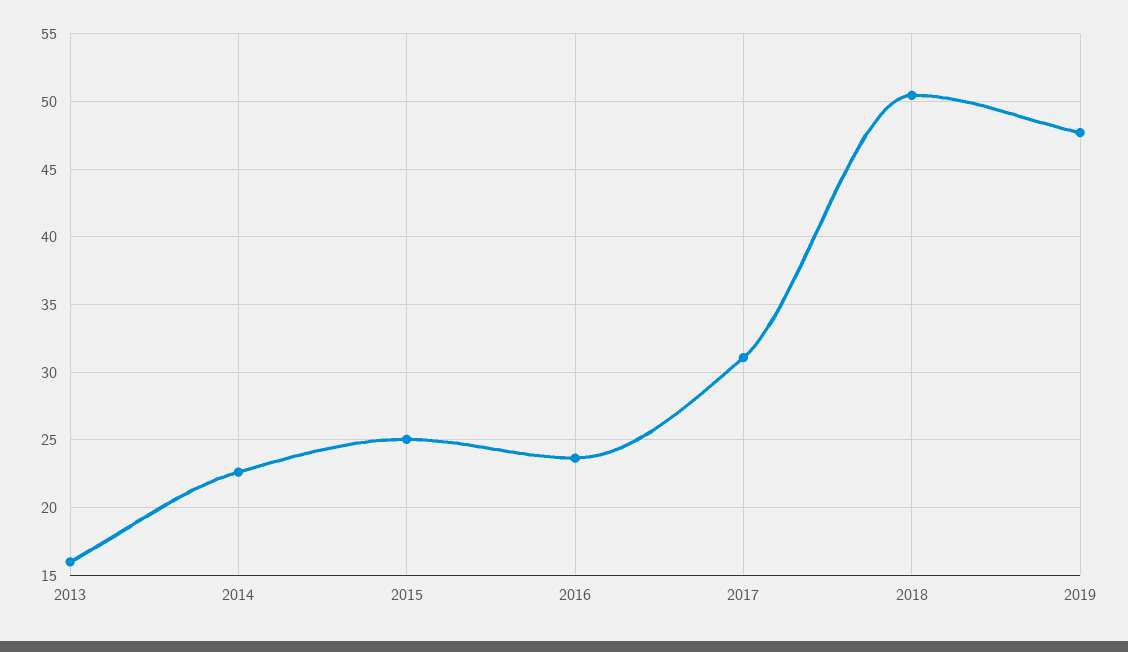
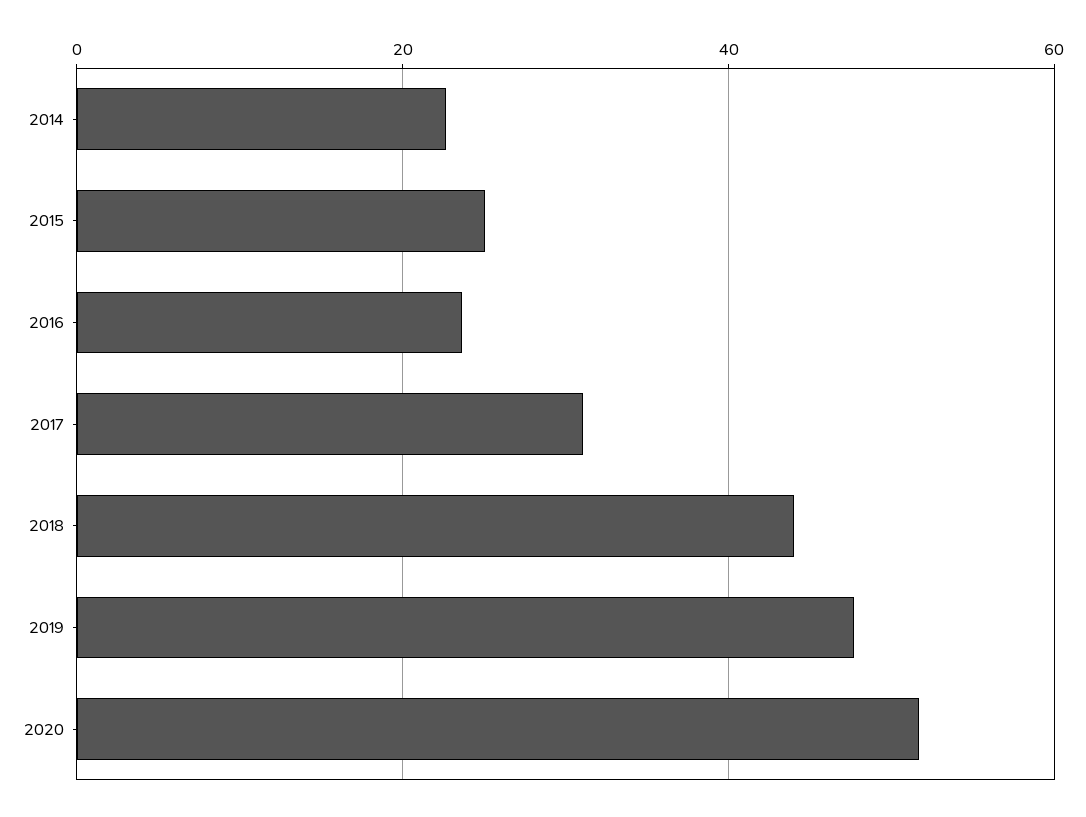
2013: 16 -> none
2018: 50.5 -> 44
2020: none -> 52

